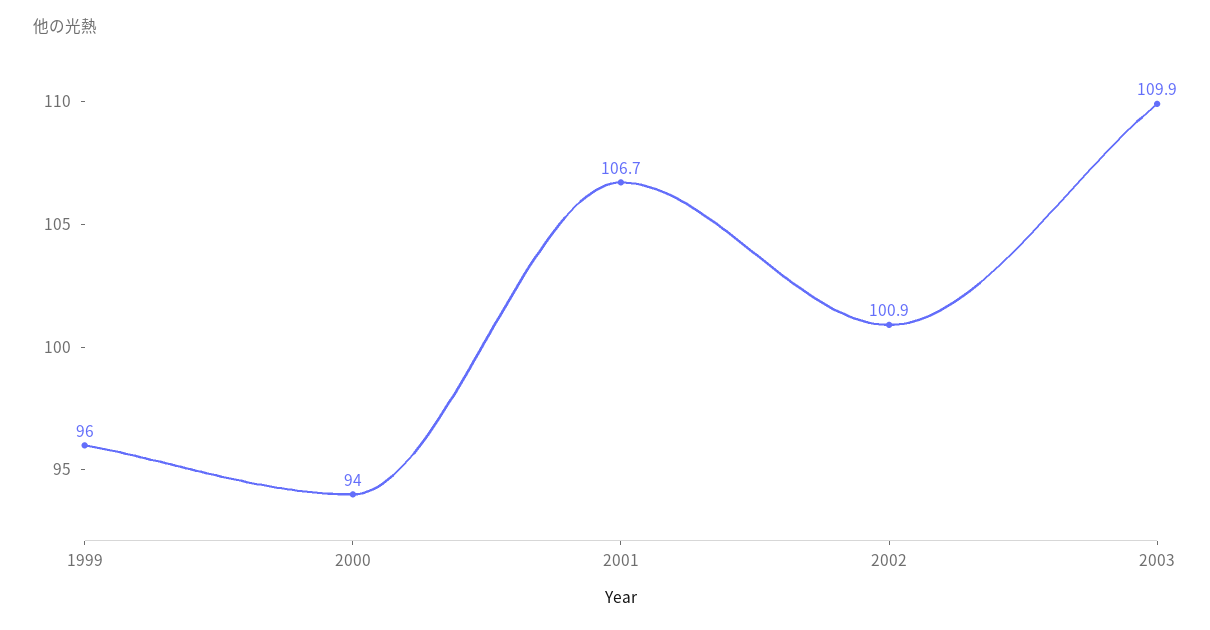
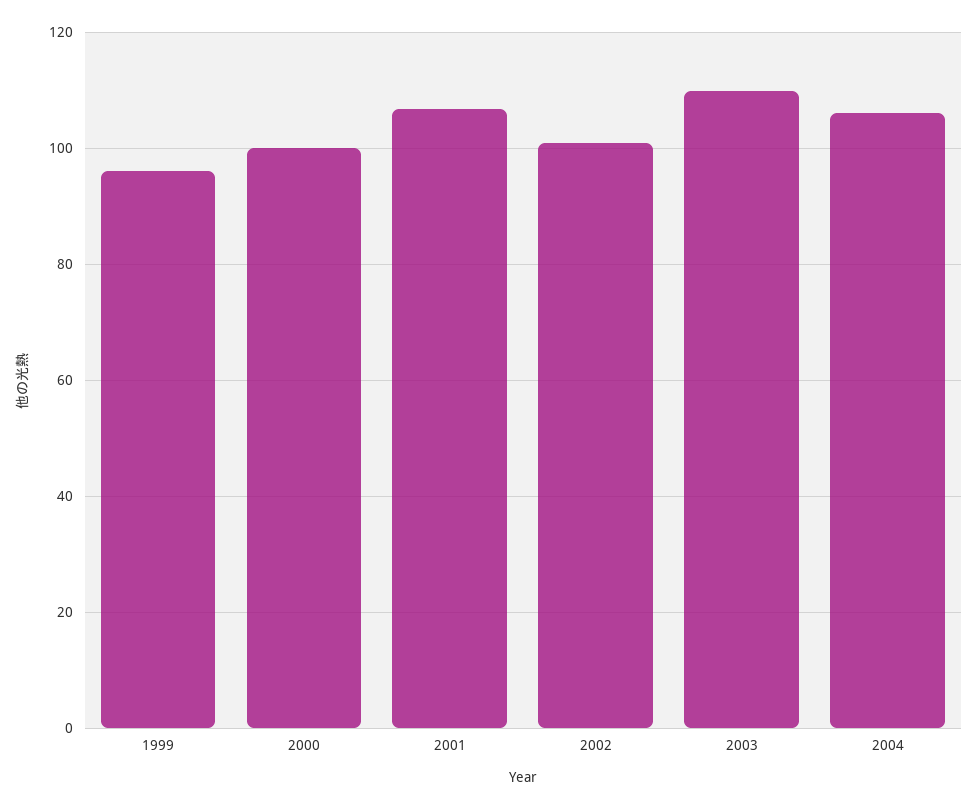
2000: 94 -> 100
2004: none -> 106

